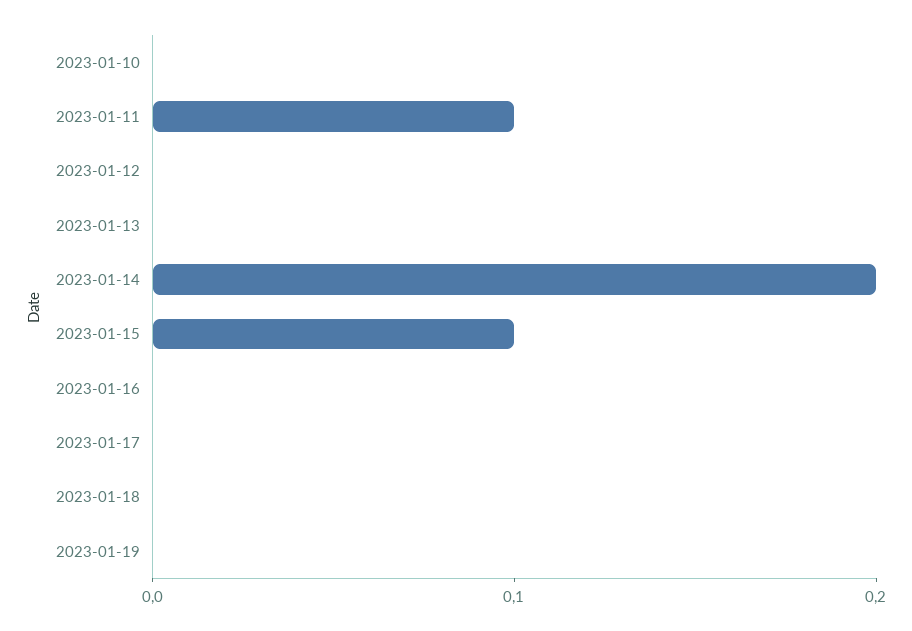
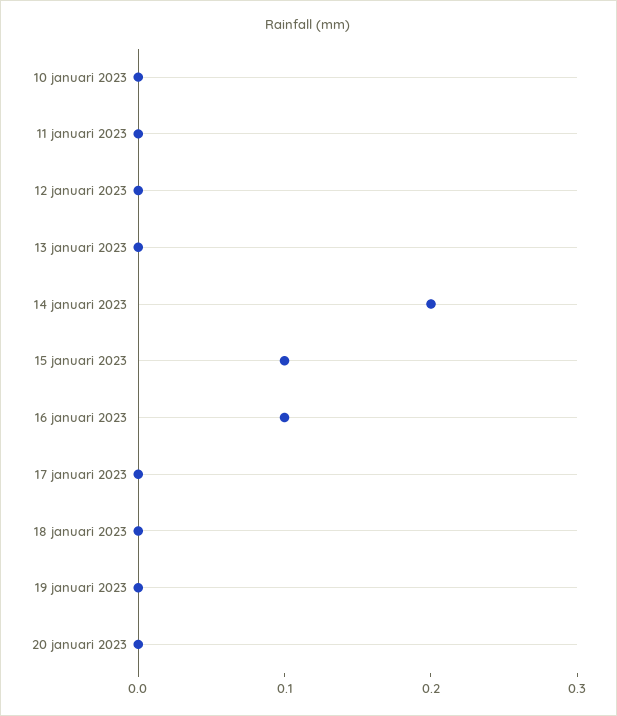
2023-01-11: 0.1 -> 0
2023-01-16: 0 -> 0.1
20 januari 2023: none -> 0

